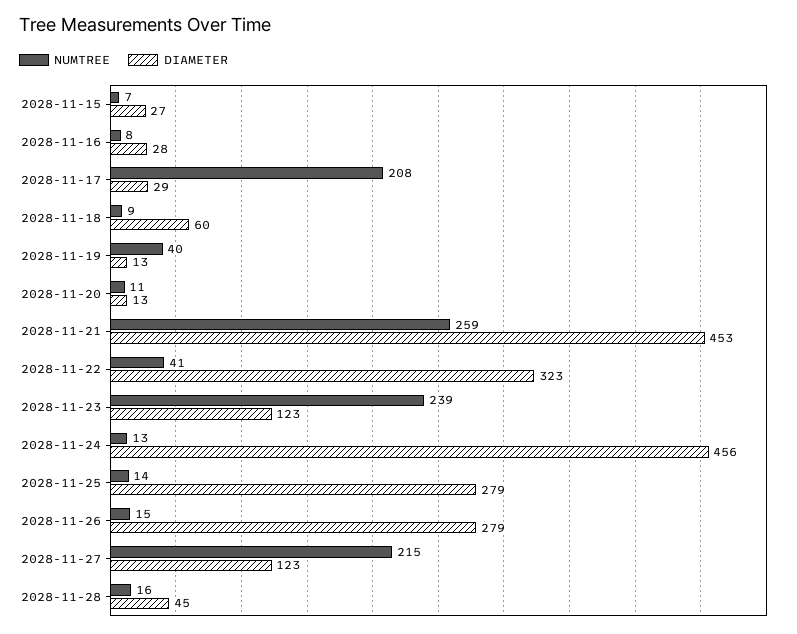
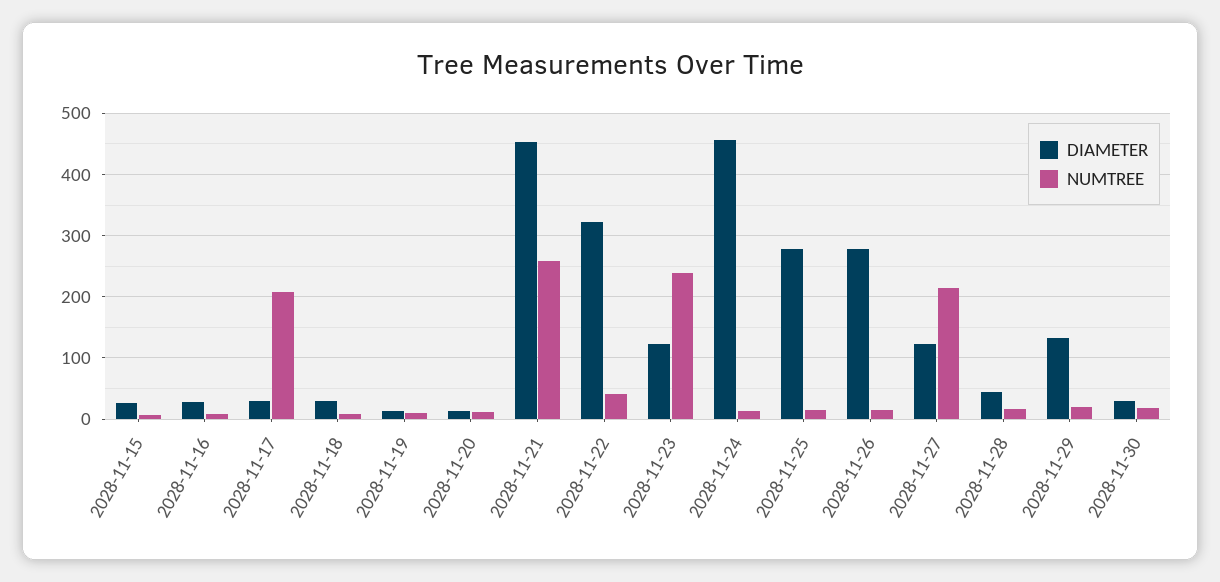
DIAMETER, 2028-11-18: 60 -> 30
NUMTREE, 2028-11-19: 40 -> 10
DIAMETER, 2028-11-29: none -> 130
NUMTREE, 2028-11-29: none -> 20
DIAMETER, 2028-11-30: none -> 30
NUMTREE, 2028-11-30: none -> 20

